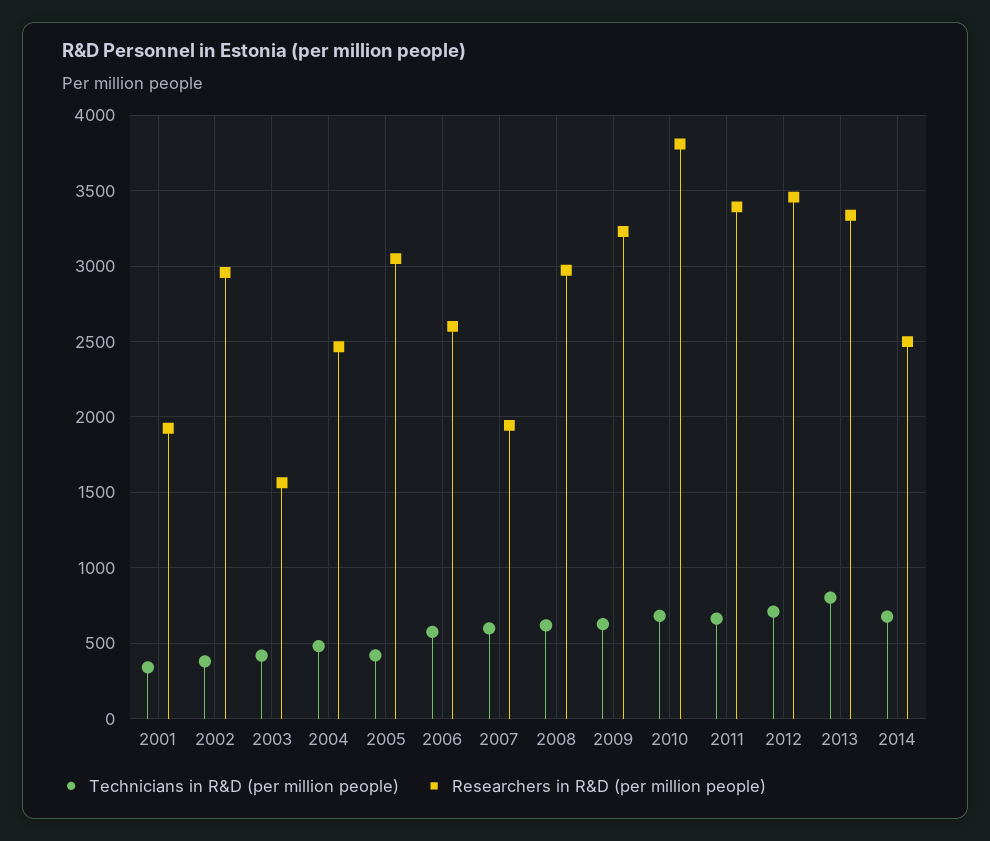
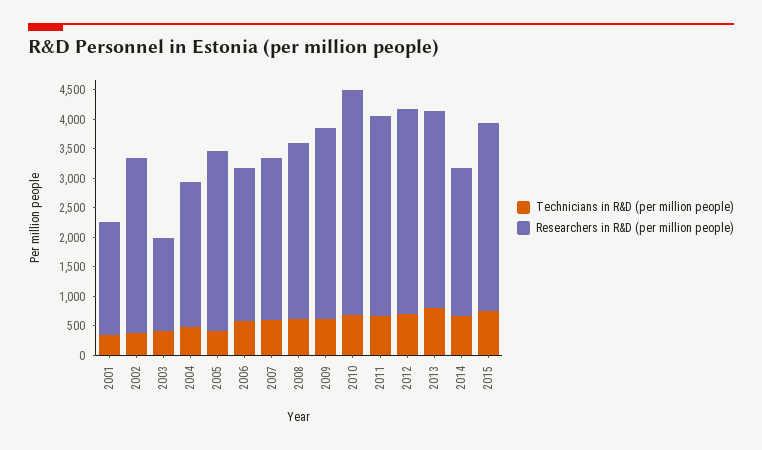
Researchers in R&D (per million people), 2007: 1950 -> 2750
Technicians in R&D (per million people), 2015: none -> 750
Researchers in R&D (per million people), 2015: none -> 3250

